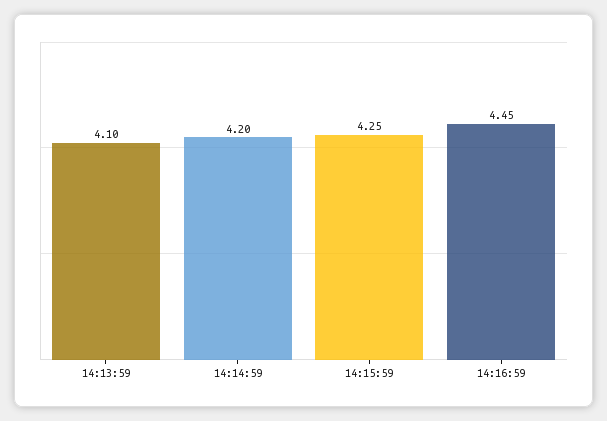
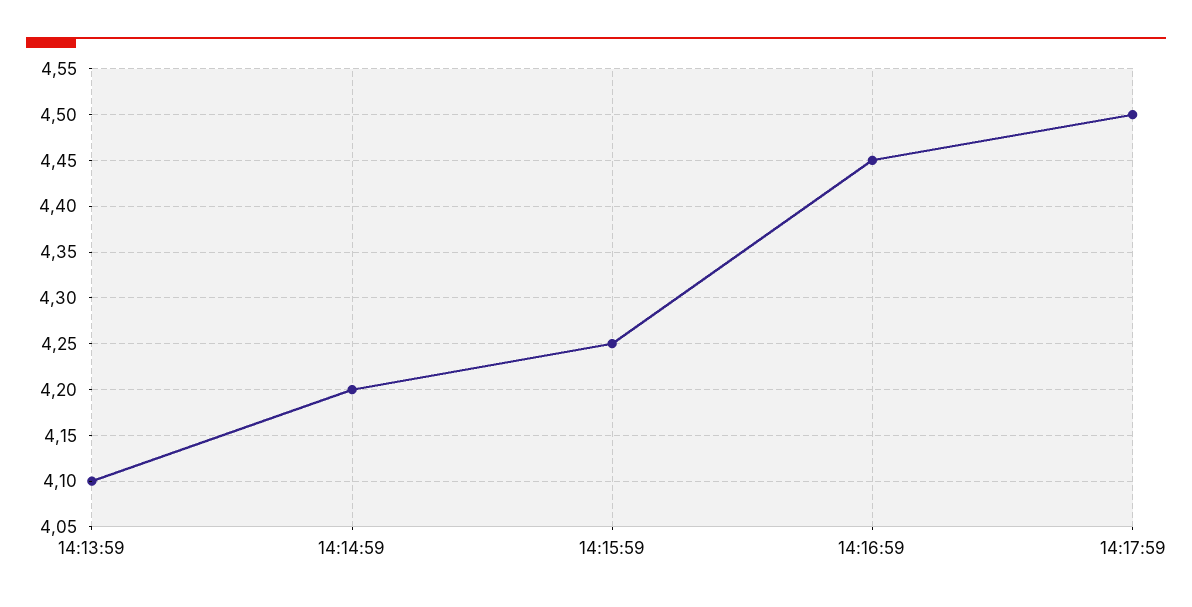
14:17:59: none -> 4.5

